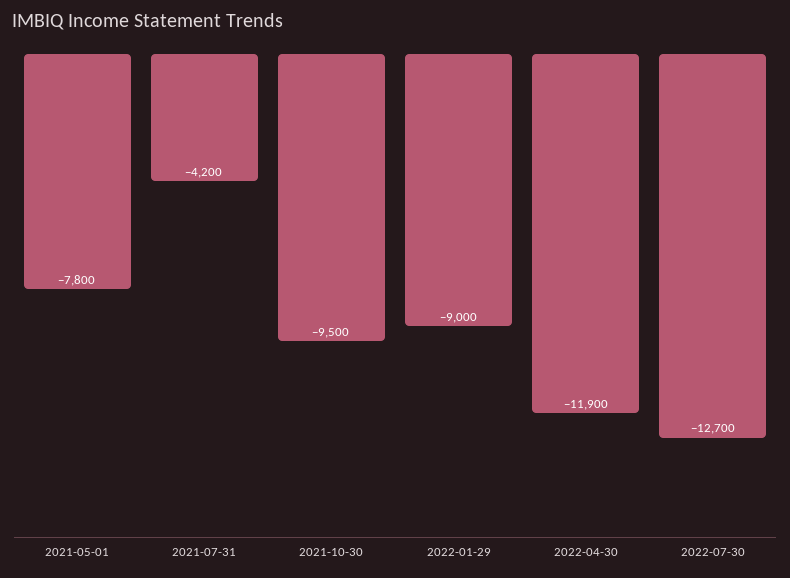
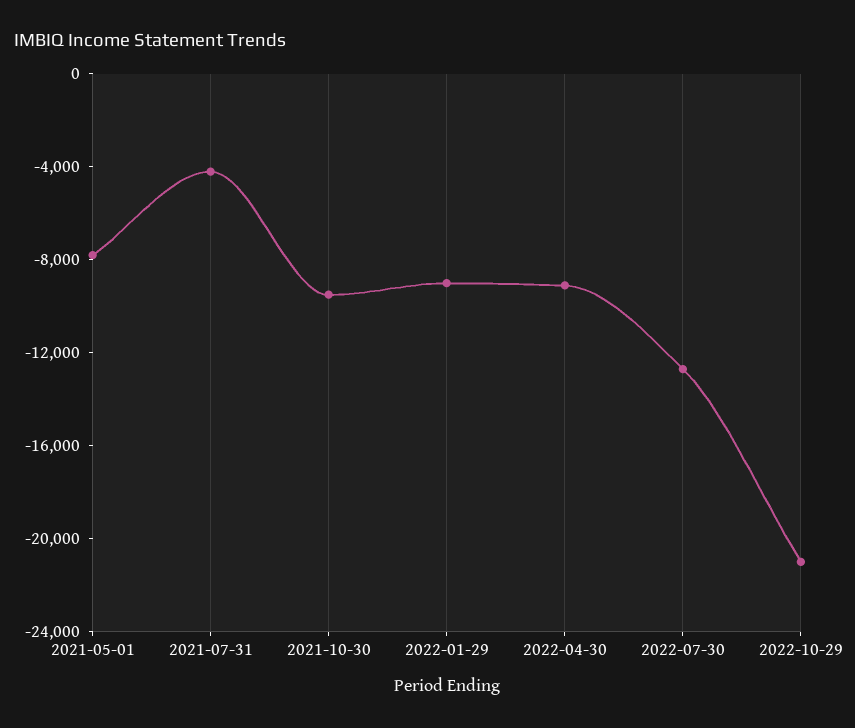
2022-04-30: -11900 -> -9000
2022-10-29: none -> -21000

